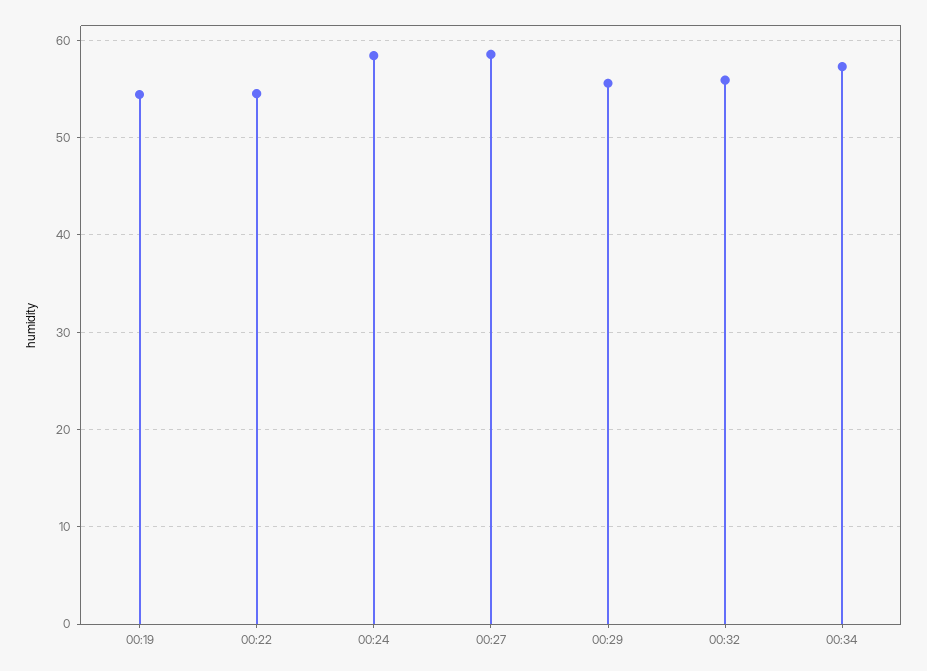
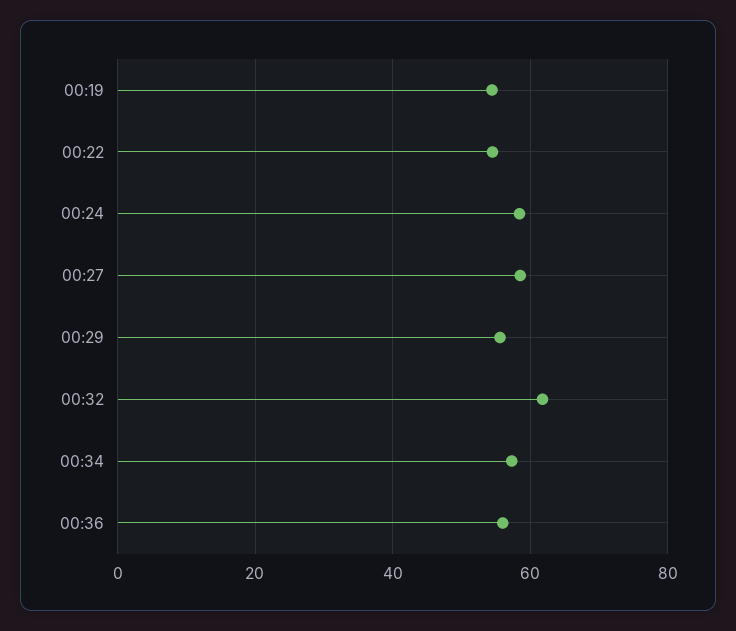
00:32: 56 -> 62
00:36: none -> 56

